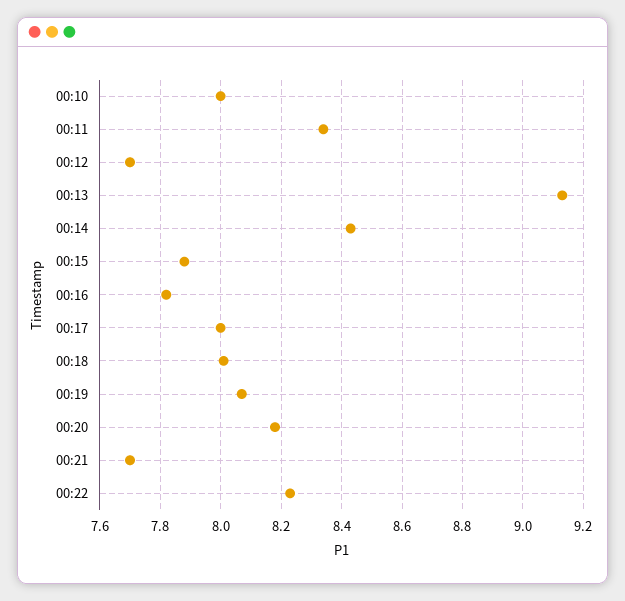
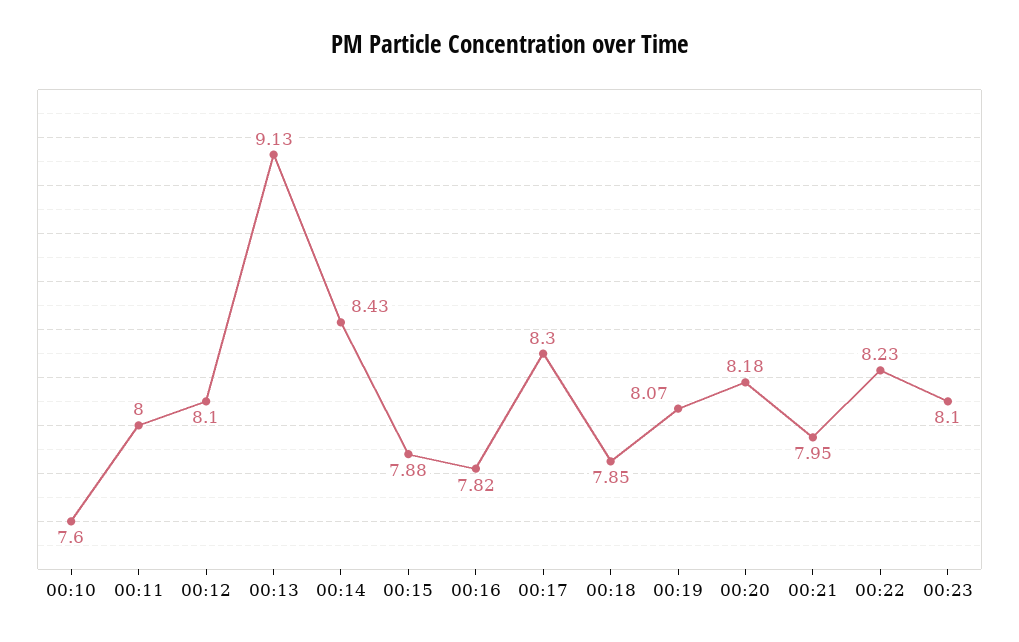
00:10: 8 -> 7.6
00:11: 8.35 -> 8
00:12: 7.7 -> 8.1
00:17: 8 -> 8.3
00:18: 8 -> 7.85
00:21: 7.7 -> 7.95
00:23: none -> 8.1

